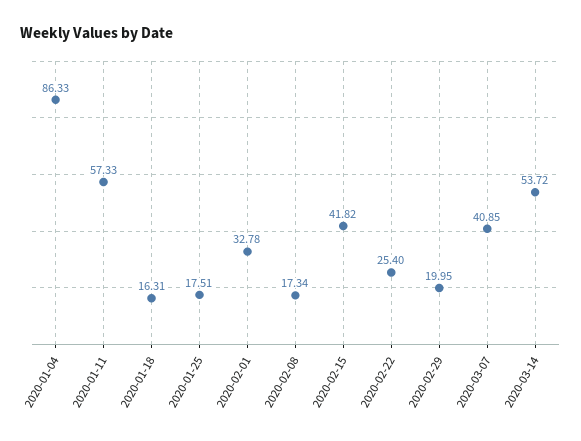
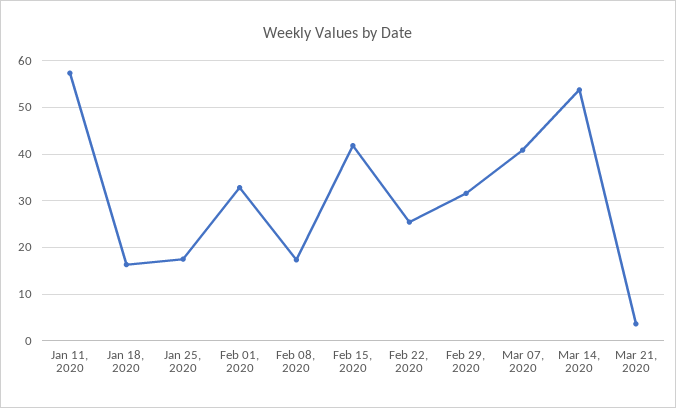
2020-01-04: 86.33 -> none
2020-02-29: 19.95 -> 32
Mar 21, 2020: none -> 4

